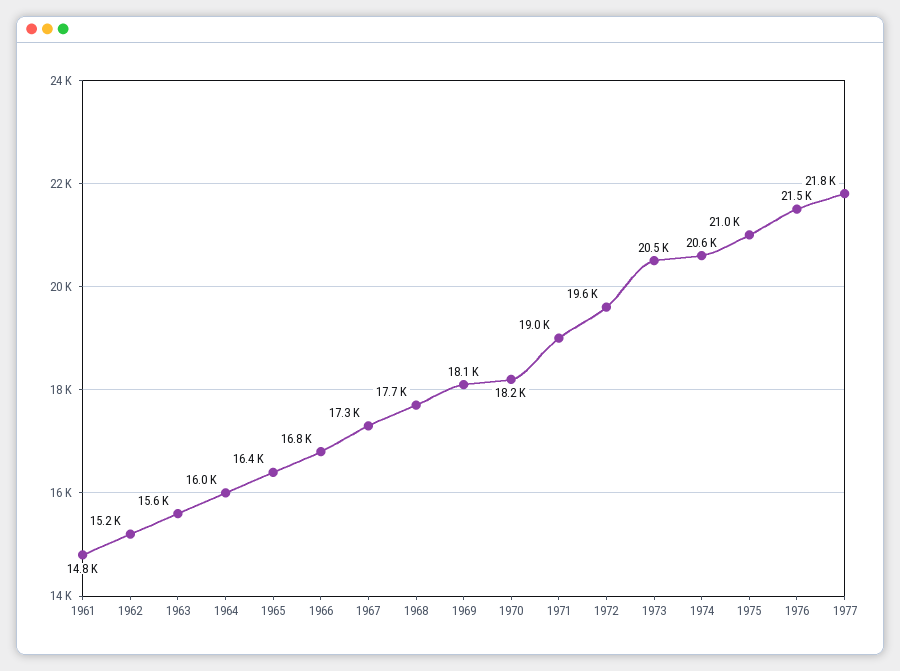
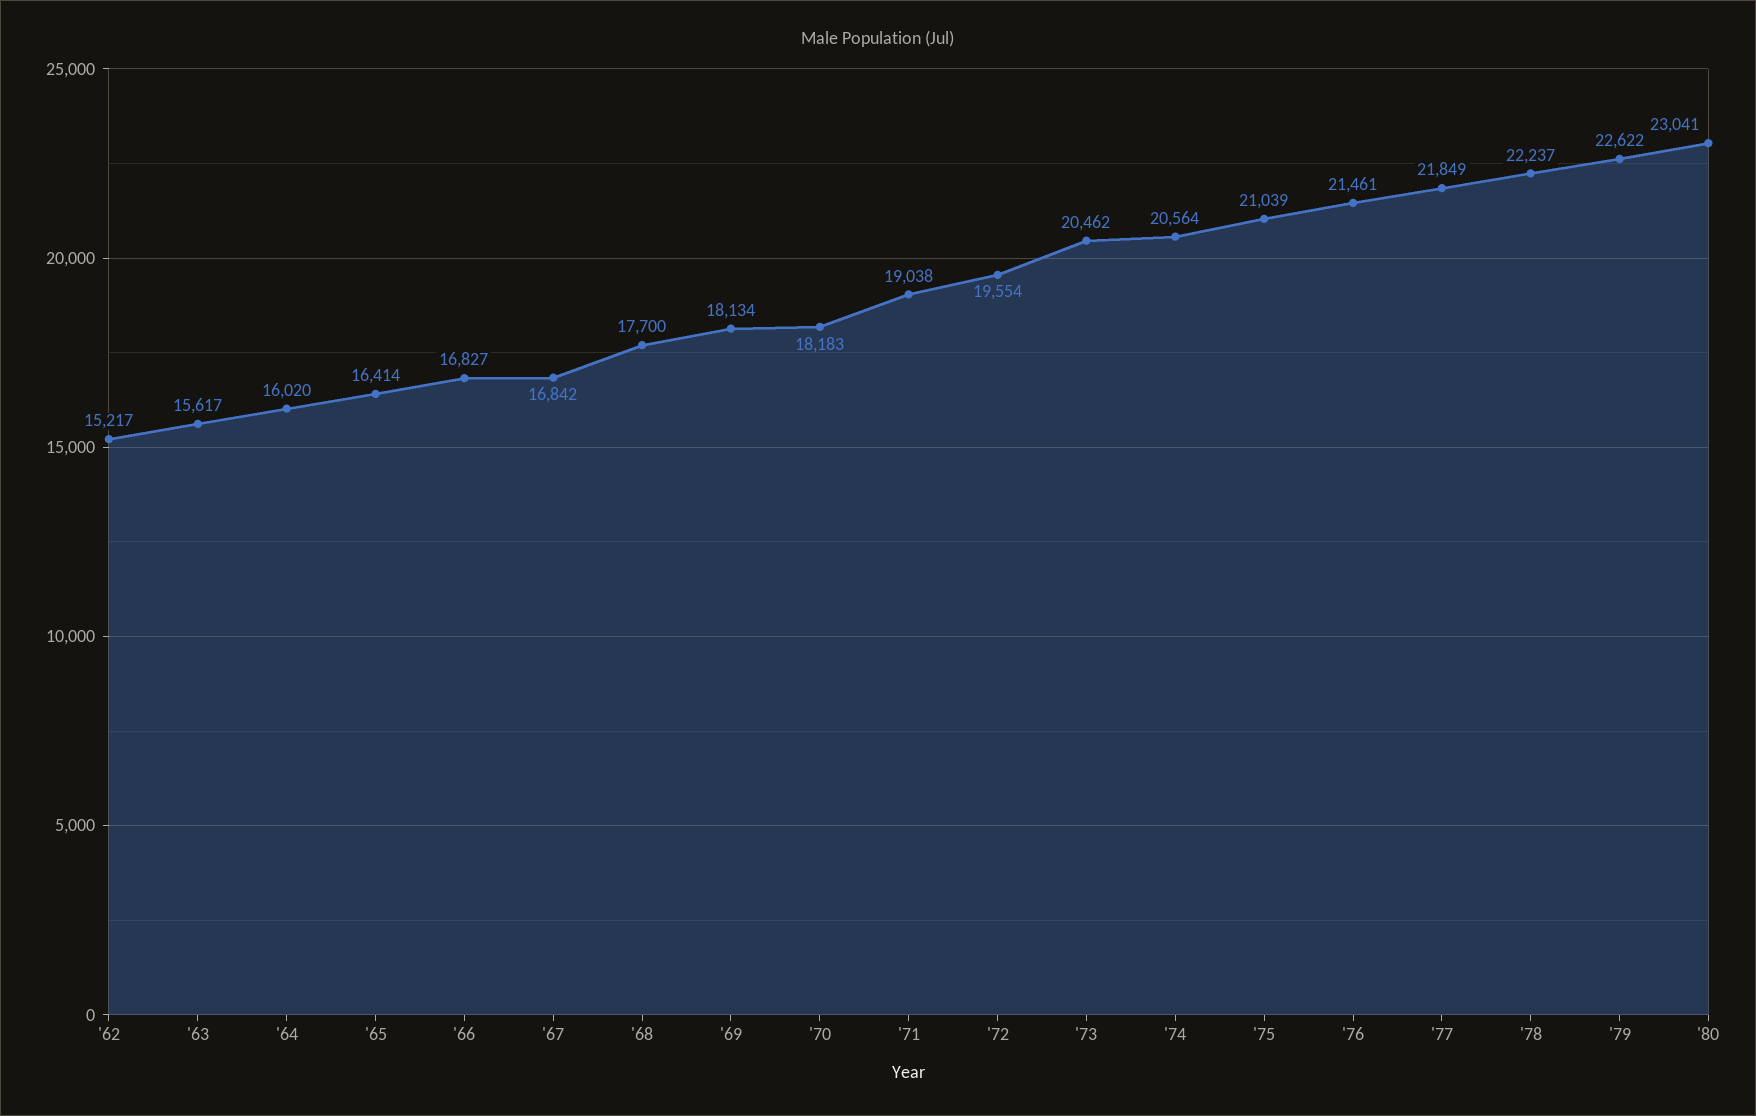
1961: 14800 -> none
1967: 17300 -> 16842
'78: none -> 22237
'79: none -> 22622
'80: none -> 23041

